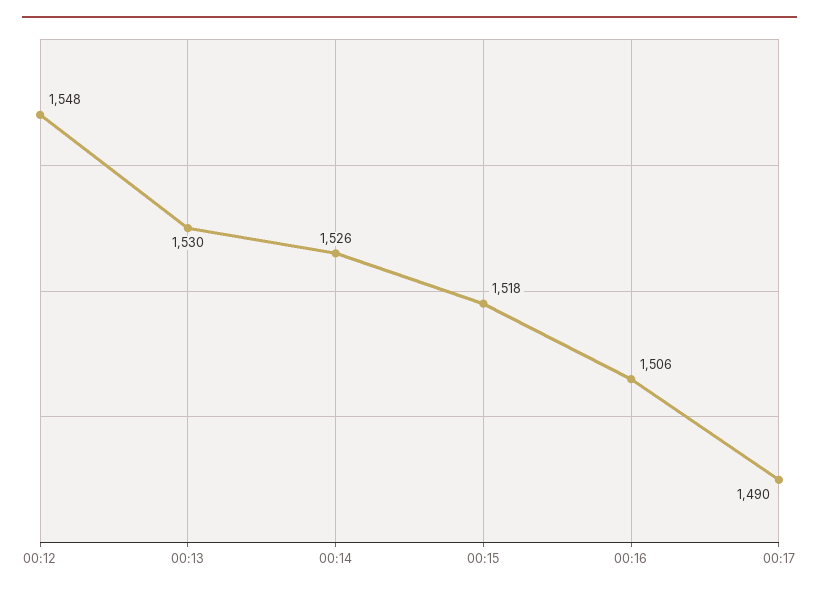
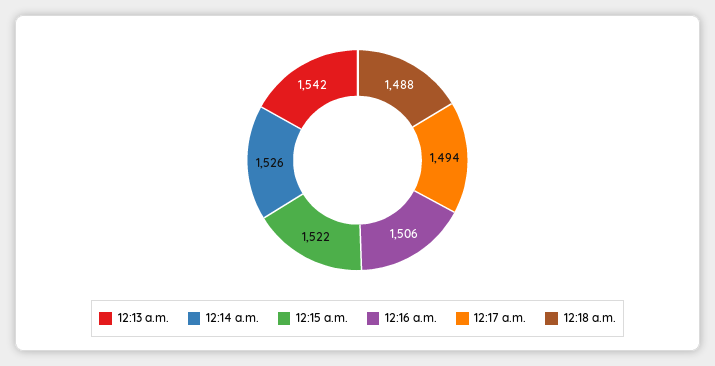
00:12: 1548 -> none
00:13: 1530 -> 1542
00:15: 1518 -> 1522
00:17: 1490 -> 1494
12:18 a.m.: none -> 1488

